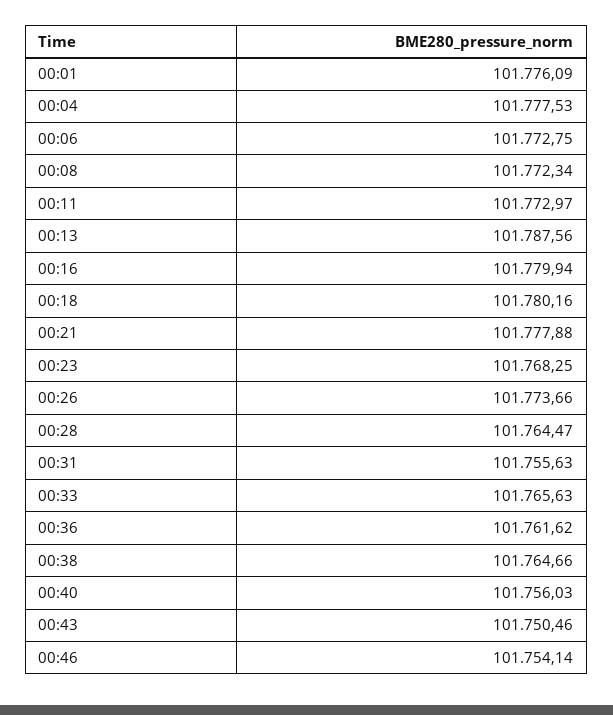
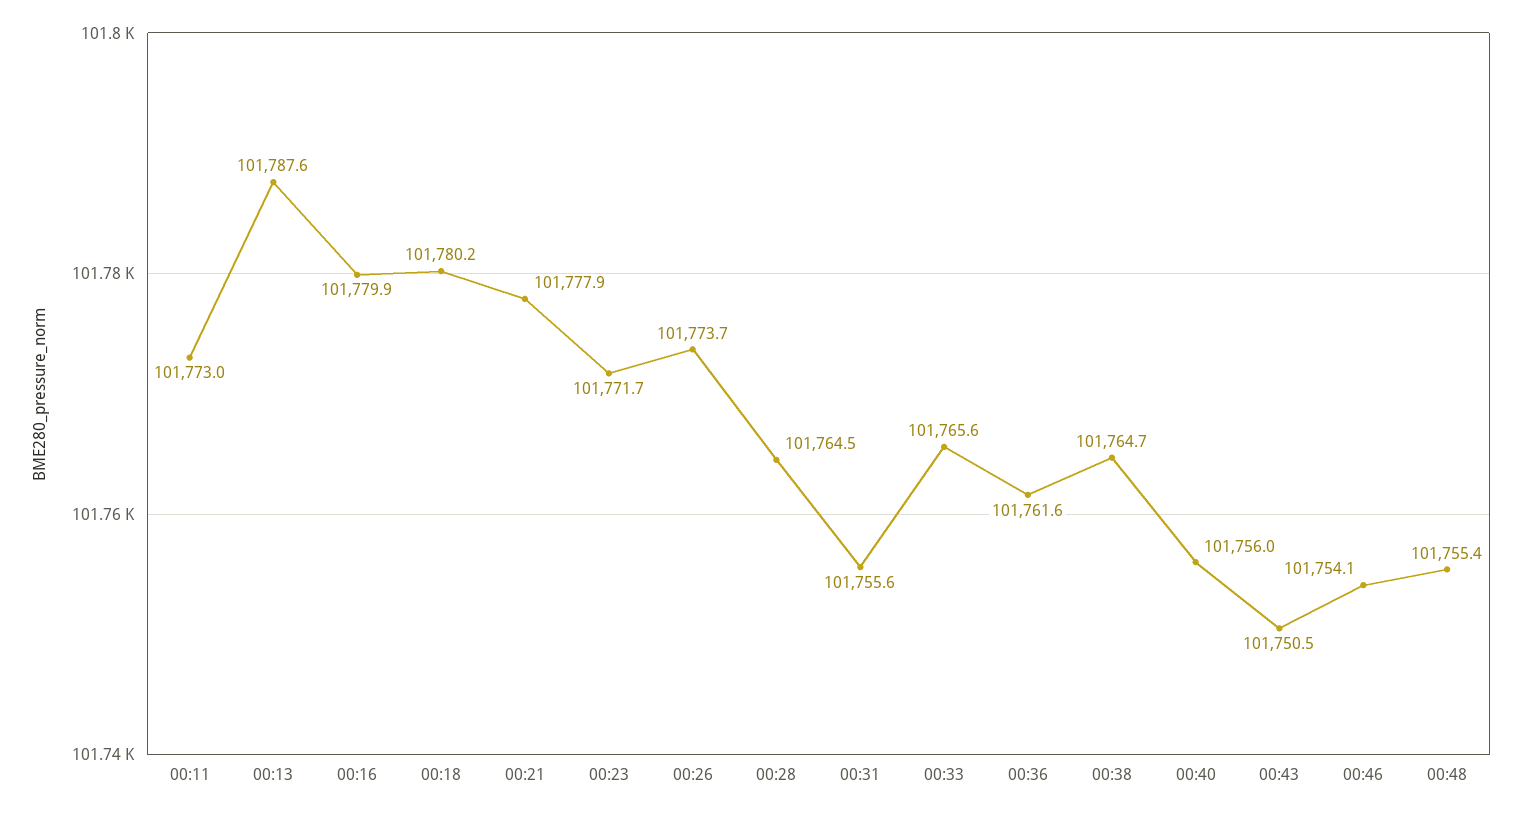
00:01: 101776.09 -> none
00:04: 101777.53 -> none
00:06: 101772.75 -> none
00:08: 101772.34 -> none
00:23: 101768.25 -> 101771.7
00:48: none -> 101755.4

